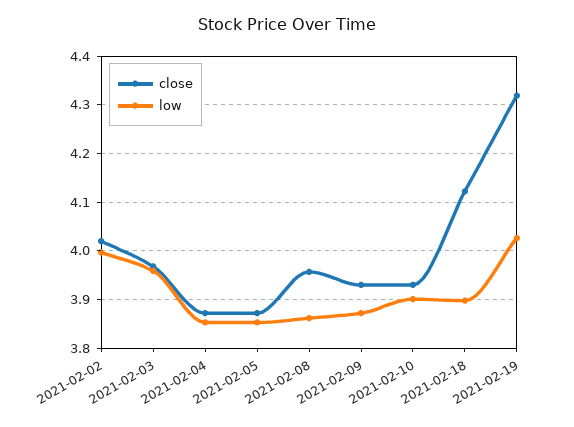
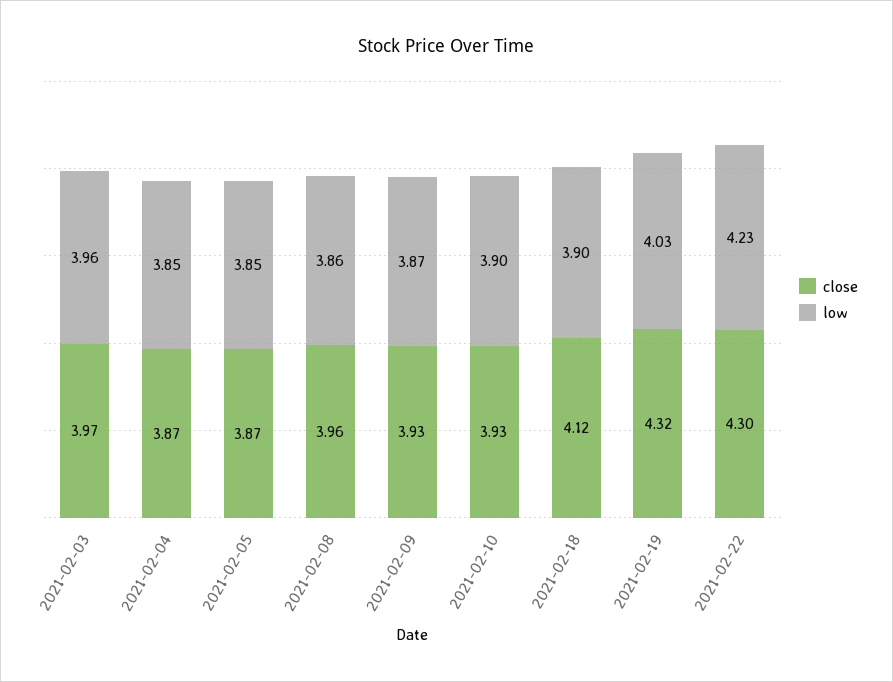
close, 2021-02-02: 4.02 -> none
low, 2021-02-02: 4 -> none
close, 2021-02-22: none -> 4.3
low, 2021-02-22: none -> 4.23

